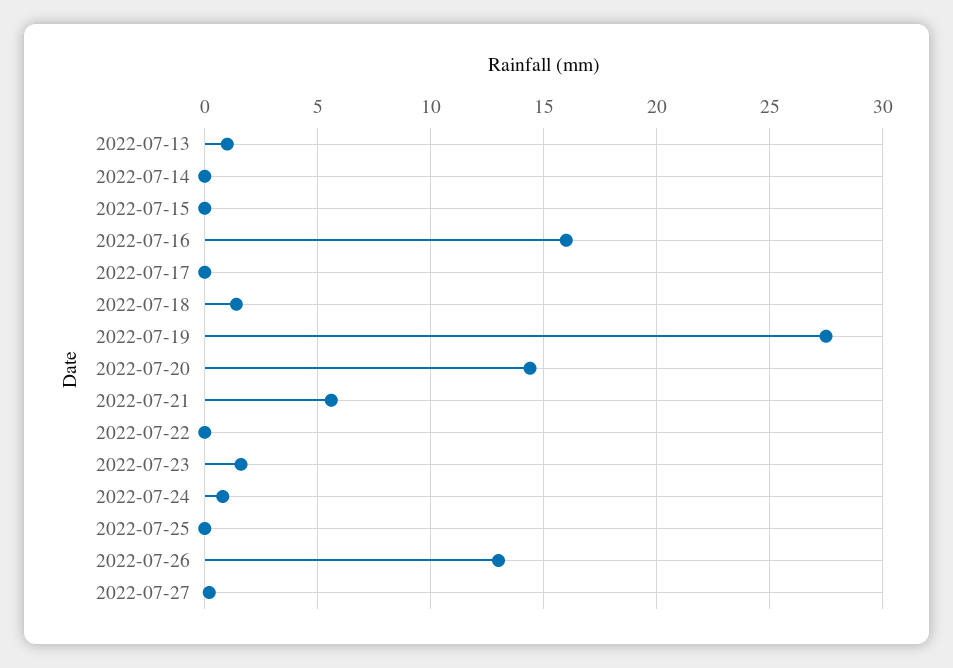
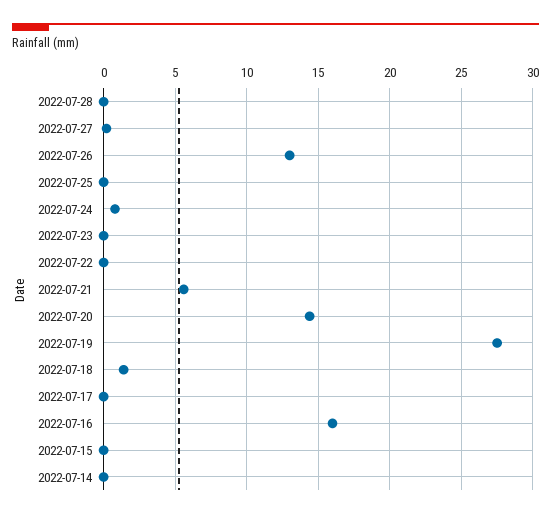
2022-07-13: 1 -> none
2022-07-23: 1.5 -> 0
2022-07-28: none -> 0

